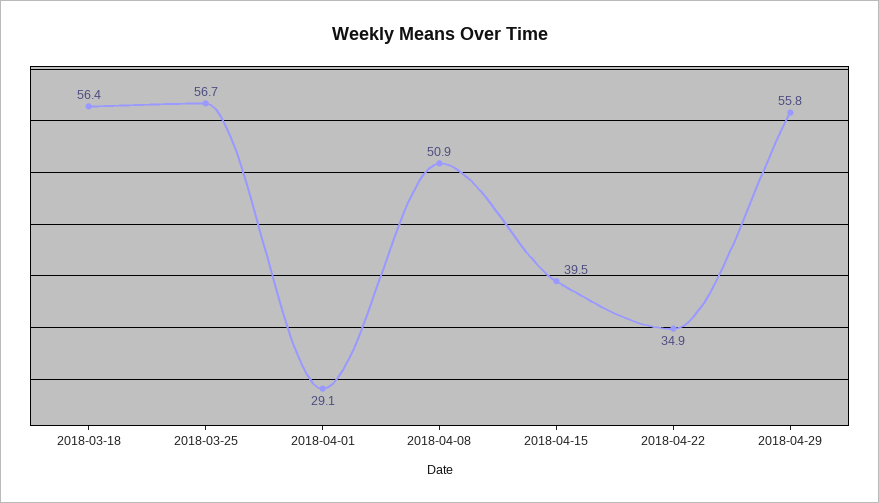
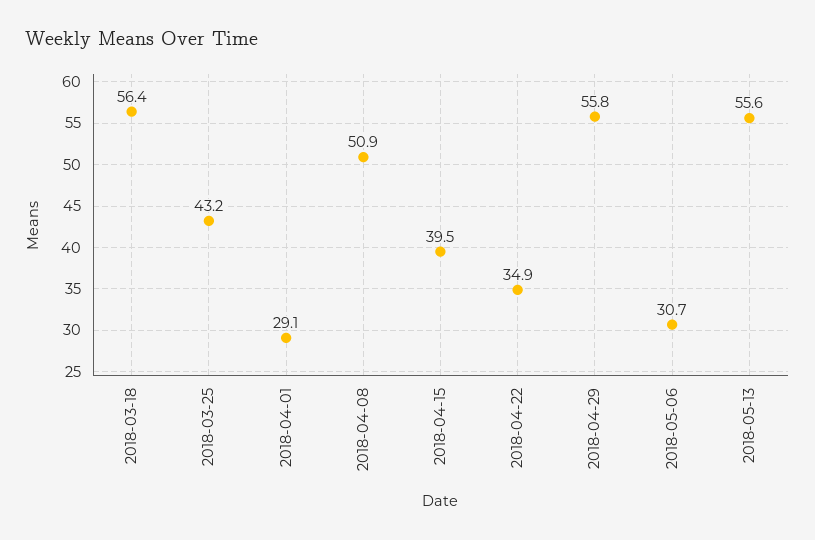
2018-03-25: 56.7 -> 43.2
2018-05-06: none -> 30.7
2018-05-13: none -> 55.6

